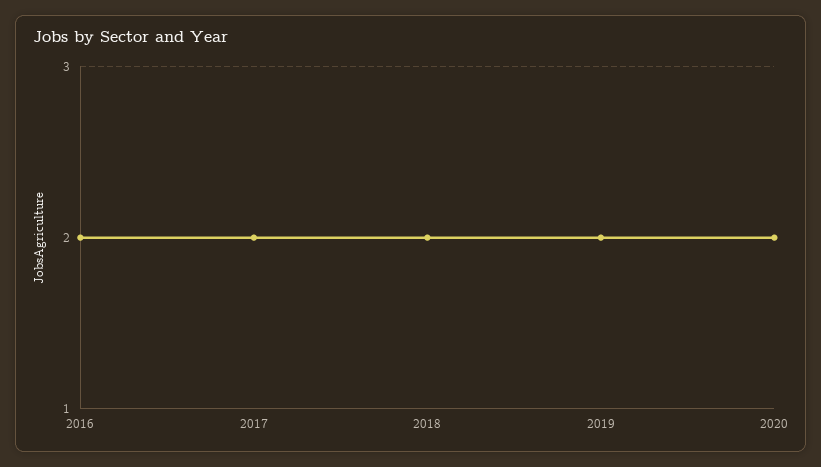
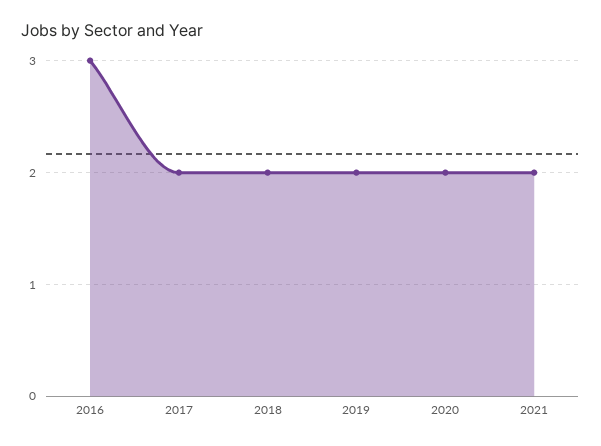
2016: 2 -> 3
2021: none -> 2

